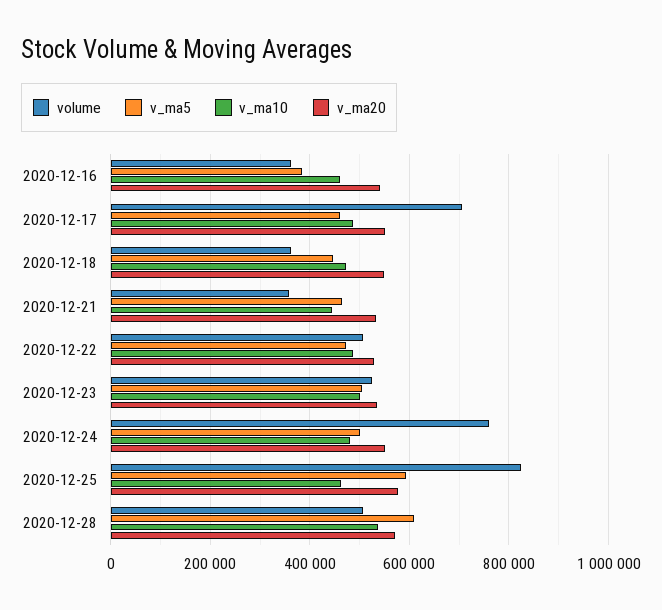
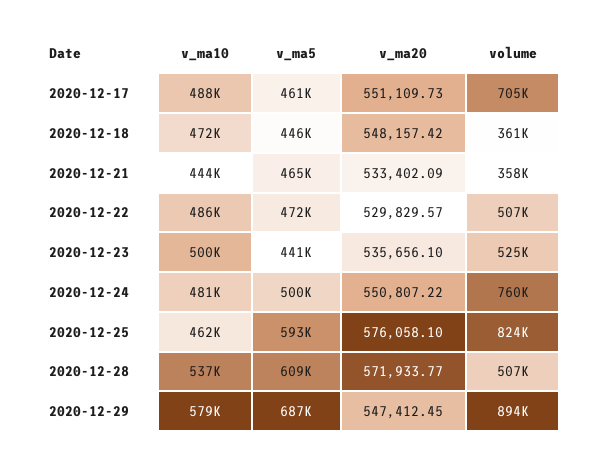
volume, 2020-12-16: 360000 -> none
v_ma5, 2020-12-16: 380000 -> none
v_ma10, 2020-12-16: 460000 -> none
v_ma20, 2020-12-16: 540000 -> none
v_ma5, 2020-12-23: 500000 -> 441000
v_ma10, 2020-12-29: none -> 579000
v_ma5, 2020-12-29: none -> 687000
v_ma20, 2020-12-29: none -> 547412.45
volume, 2020-12-29: none -> 894000

